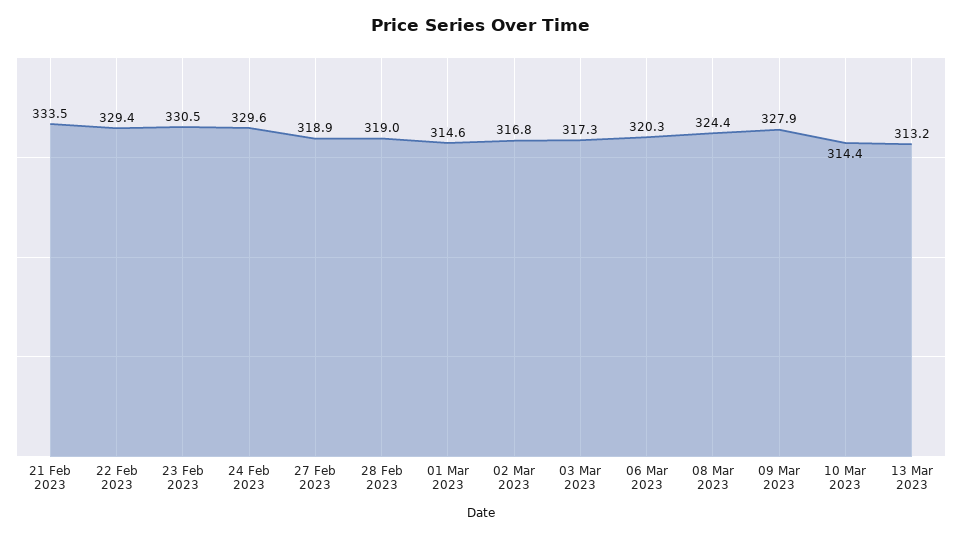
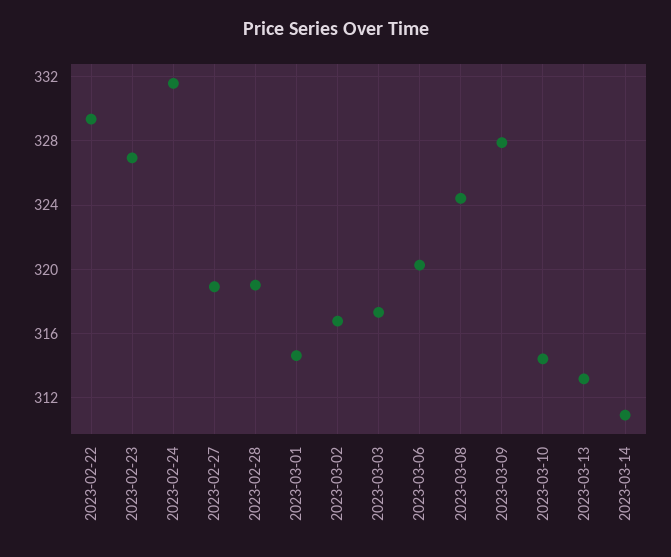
21 Feb 2023: 333.5 -> none
23 Feb 2023: 330.5 -> 327
24 Feb 2023: 329.6 -> 331.5
2023-03-14: none -> 311

